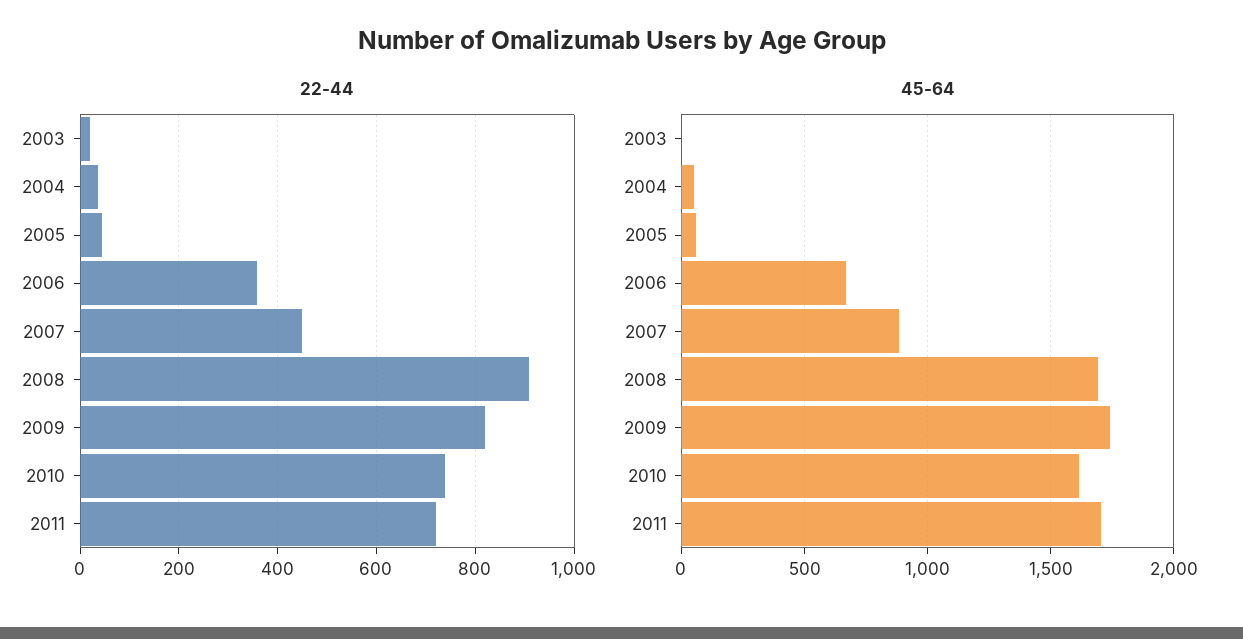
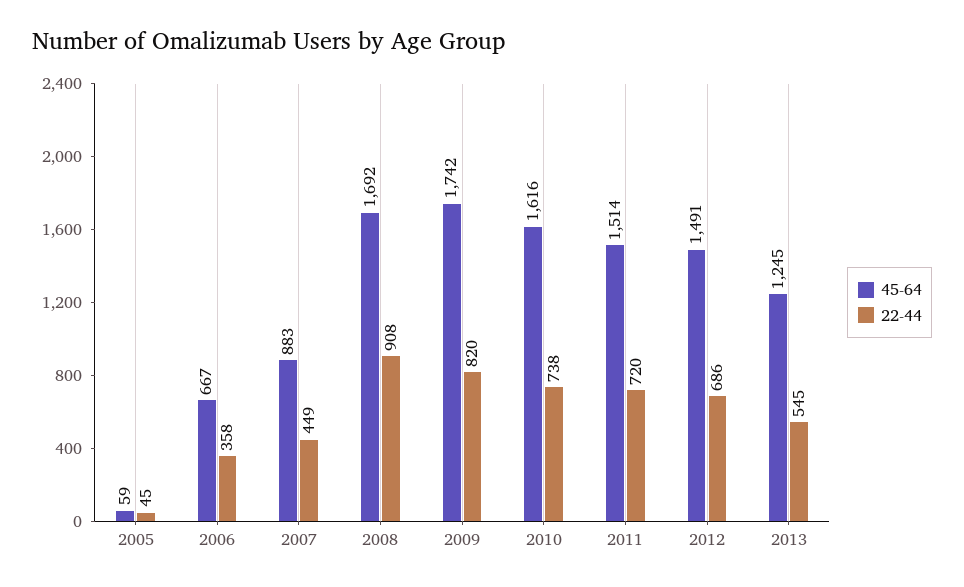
22-44, 2003: 20 -> none
22-44, 2004: 40 -> none
45-64, 2003: 0 -> none
45-64, 2004: 50 -> none
45-64, 2011: 1700 -> 1514
45-64, 2012: none -> 1491
22-44, 2012: none -> 686
45-64, 2013: none -> 1245
22-44, 2013: none -> 545

